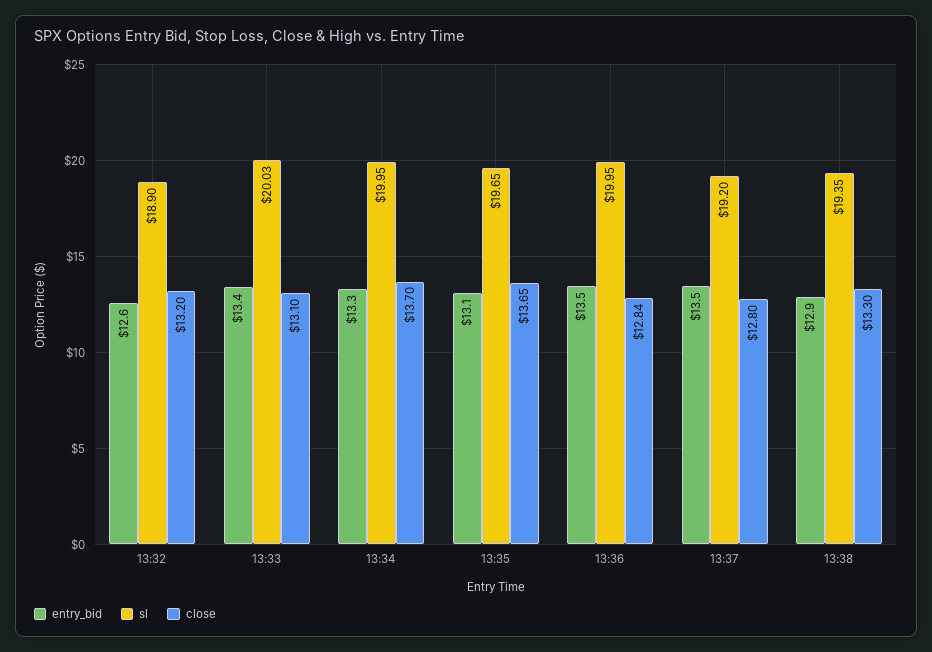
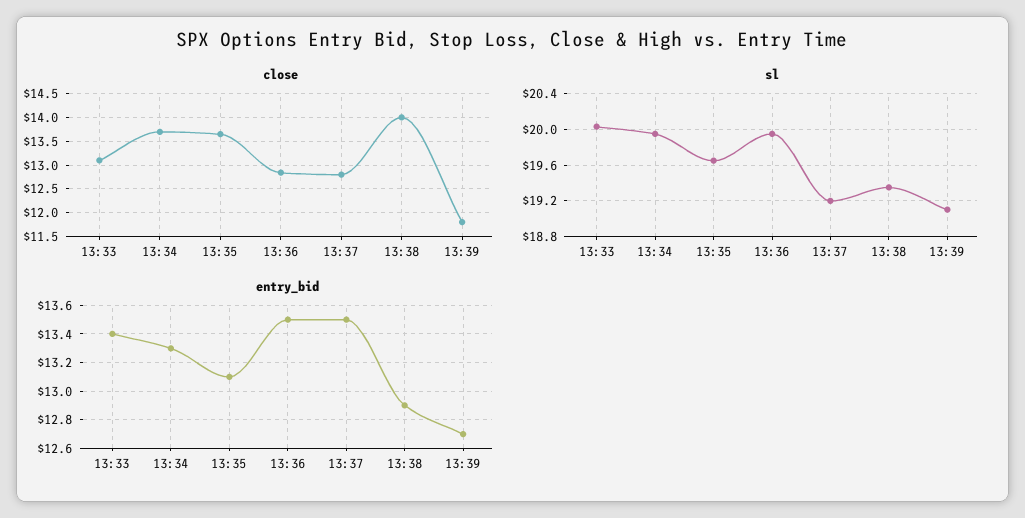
entry_bid, 13:32: 12.6 -> none
sl, 13:32: 18.9 -> none
close, 13:32: 13.2 -> none
close, 13:38: 13.3 -> 14
close, 13:39: none -> 11.75
sl, 13:39: none -> 19.1
entry_bid, 13:39: none -> 12.7

